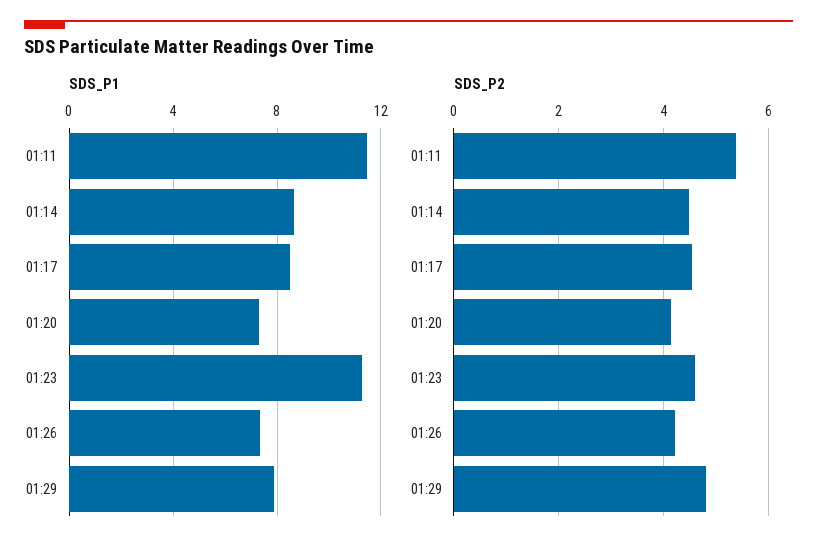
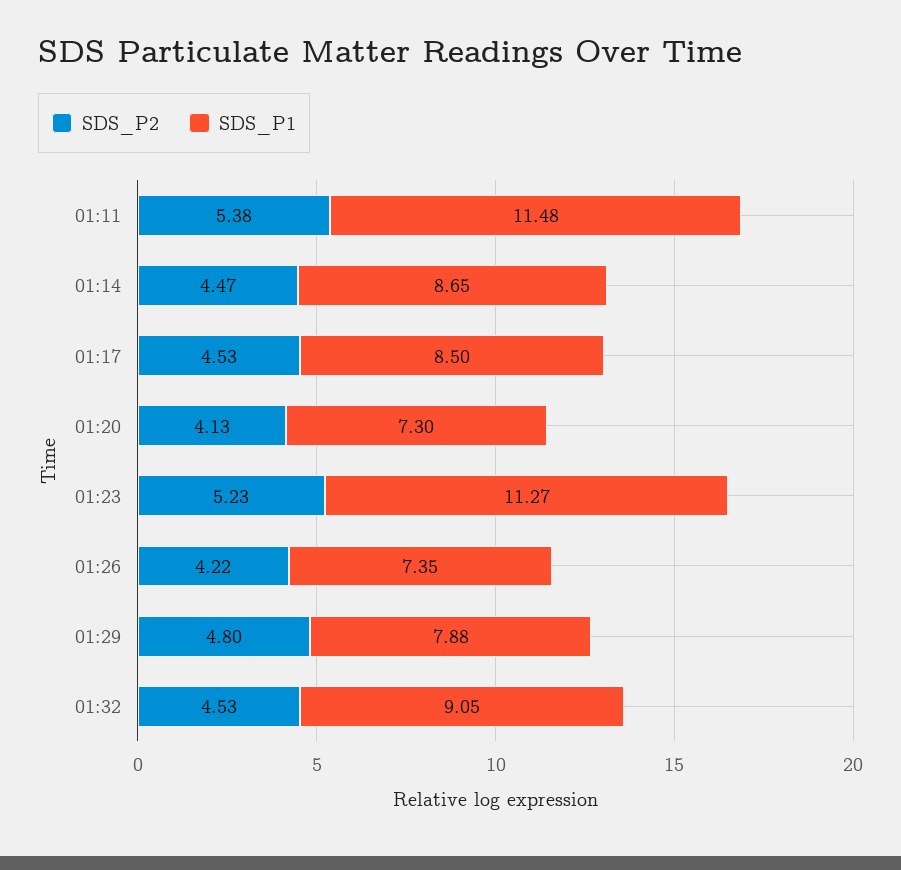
SDS_P2, 01:23: 4.6 -> 5.23
SDS_P2, 01:32: none -> 4.53
SDS_P1, 01:32: none -> 9.05

